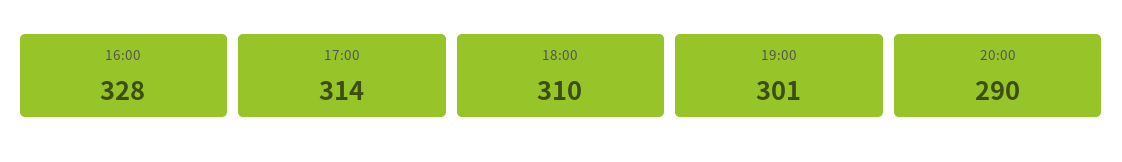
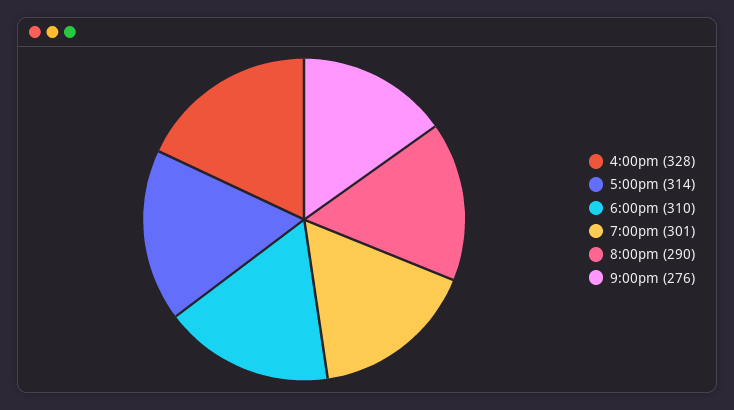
9:00pm: none -> 276

